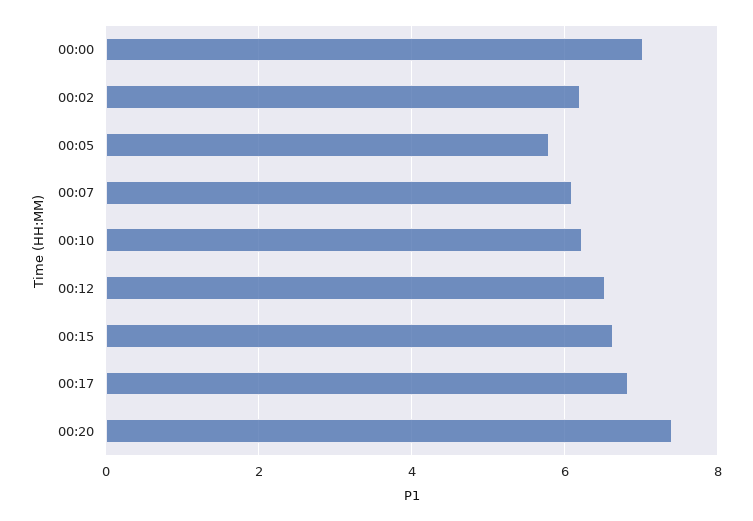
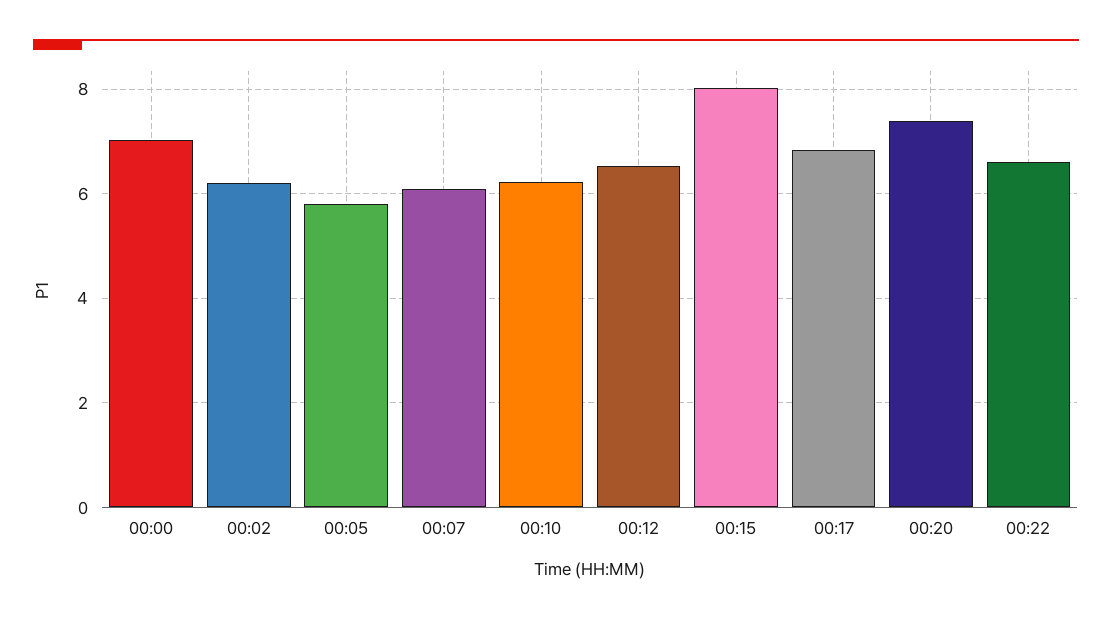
00:15: 6.6 -> 8
00:22: none -> 6.6

